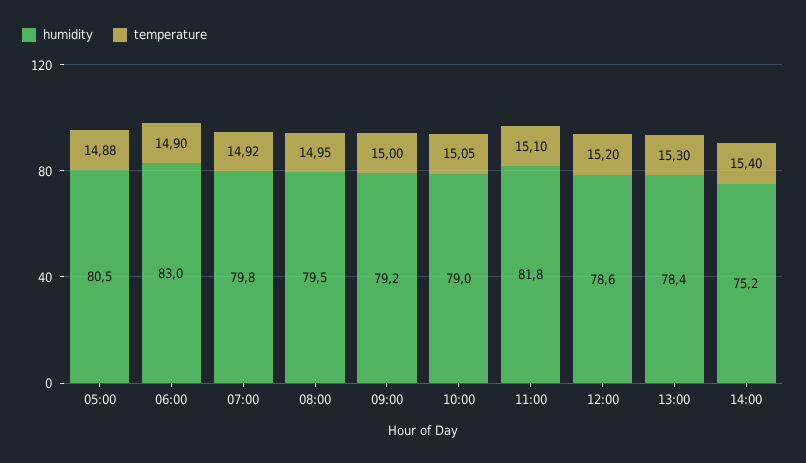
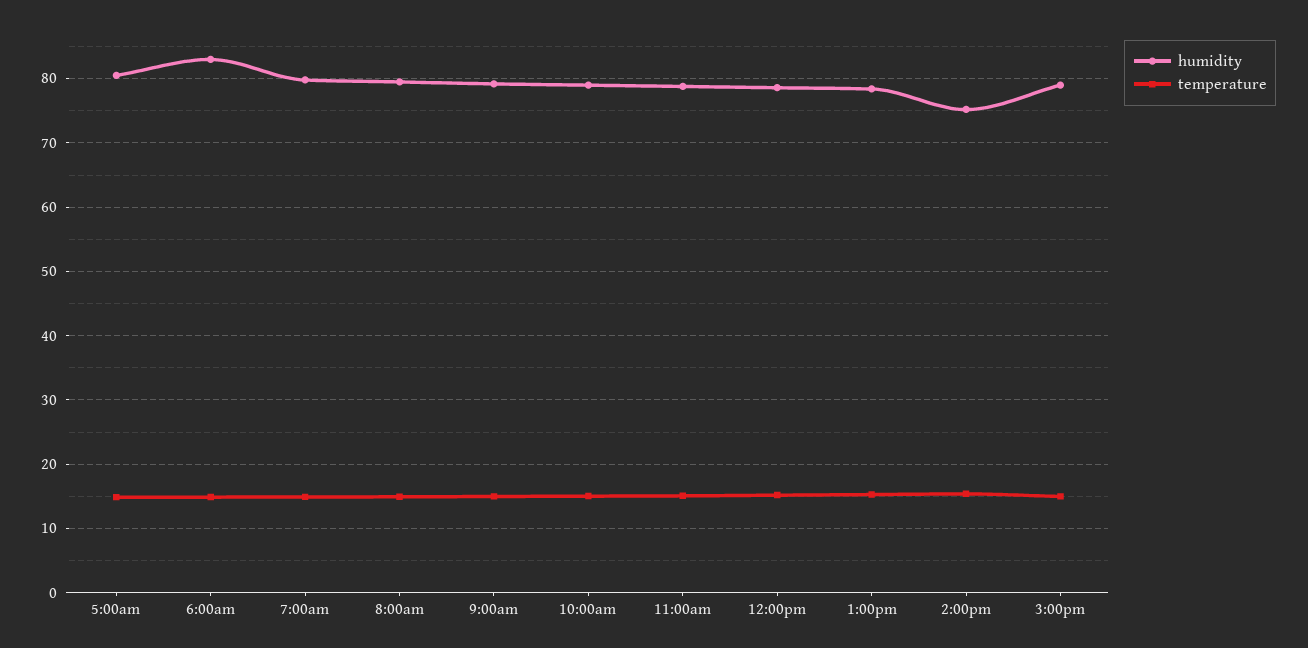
humidity, 11:00: 81.8 -> 79
humidity, 3:00pm: none -> 79
temperature, 3:00pm: none -> 15

